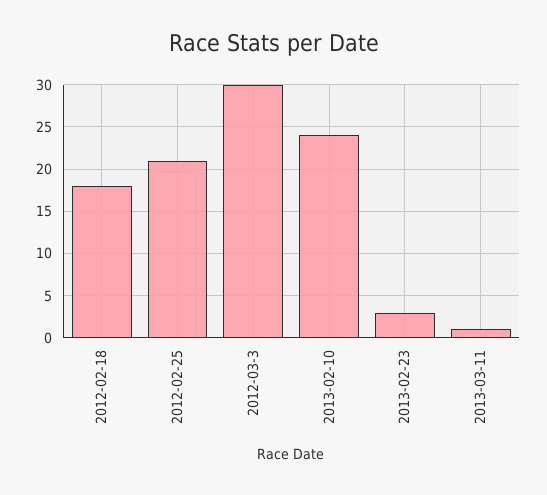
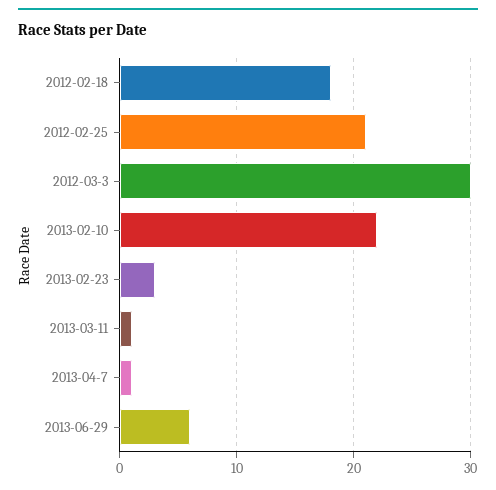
2013-02-10: 24 -> 22
2013-04-7: none -> 1
2013-06-29: none -> 6

